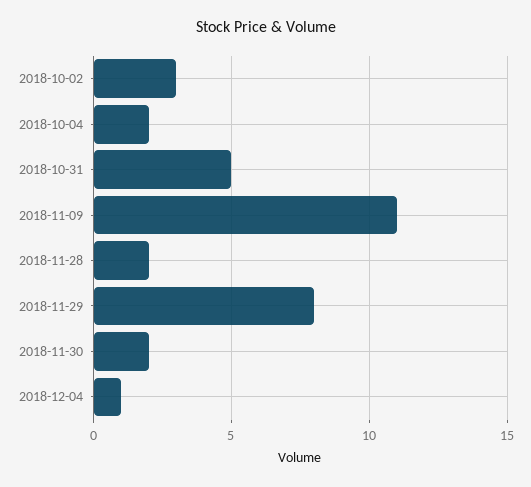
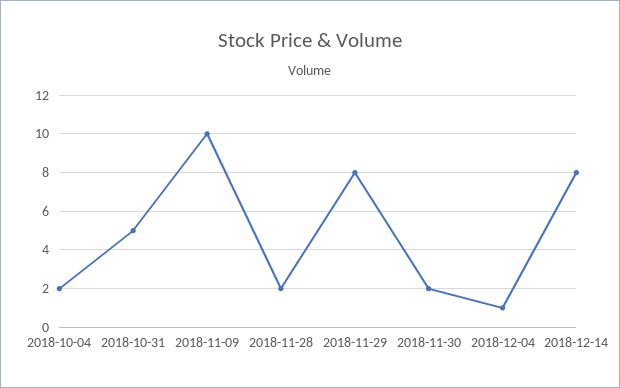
2018-10-02: 3 -> none
2018-11-09: 11 -> 10
2018-12-14: none -> 8

